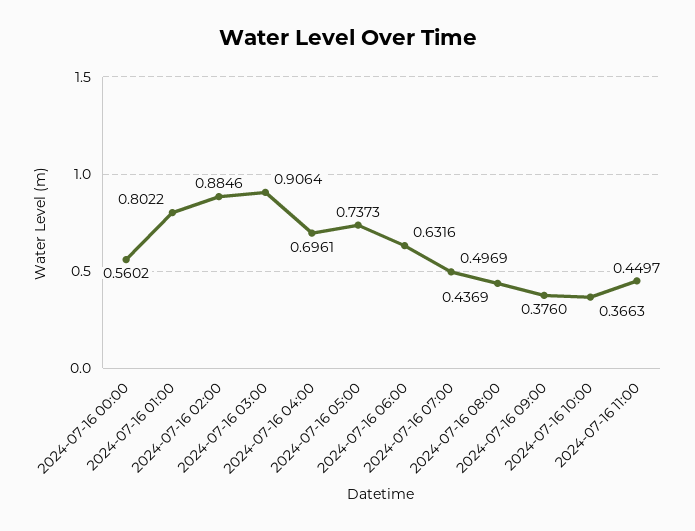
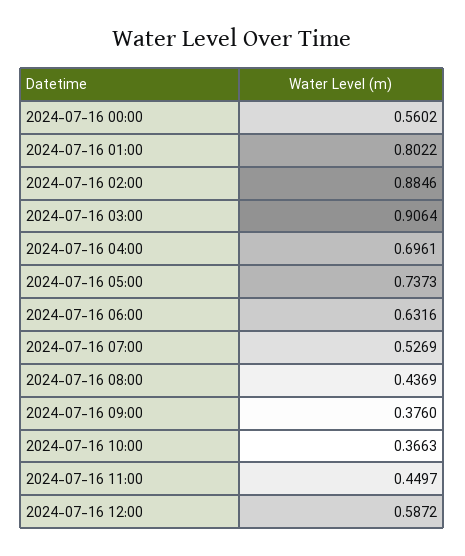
2024-07-16 07:00: 0.4969 -> 0.5269
2024-07-16 12:00: none -> 0.5872

